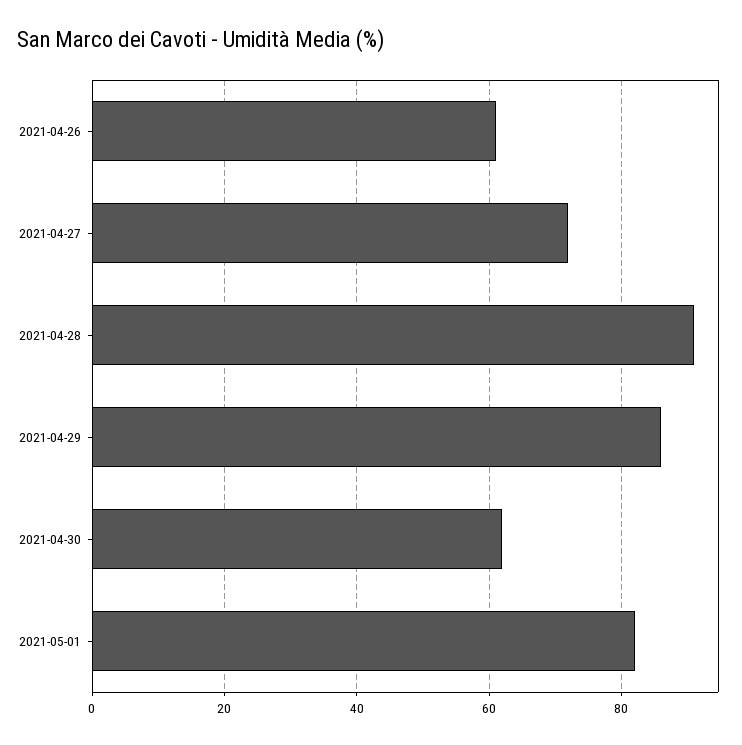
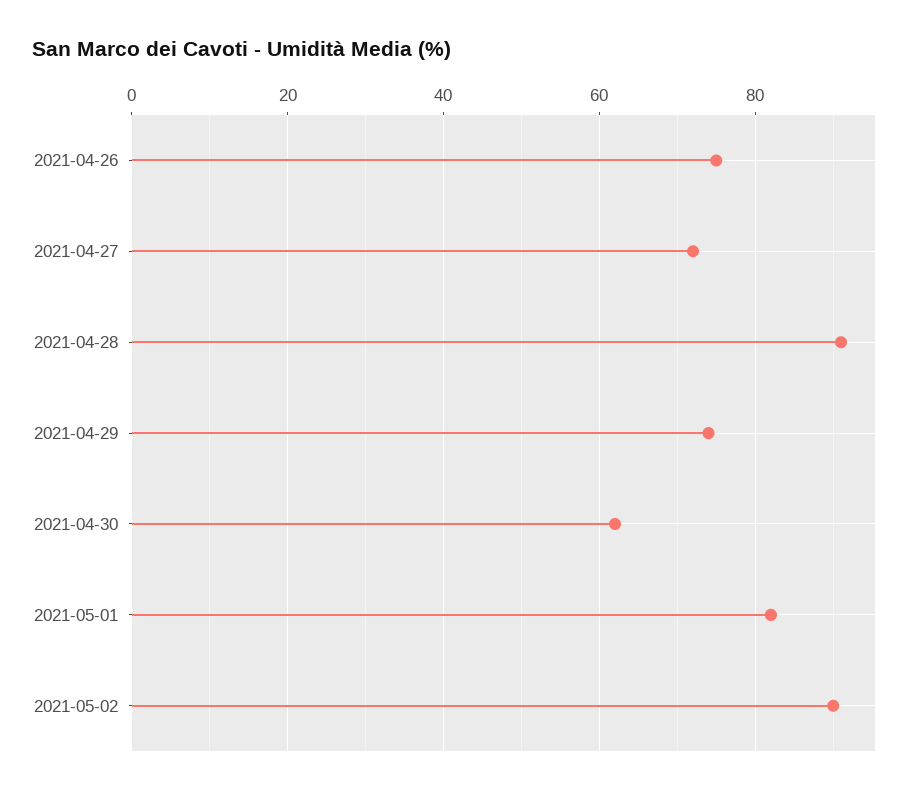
2021-04-26: 60 -> 75
2021-04-29: 85 -> 75
2021-05-02: none -> 90

